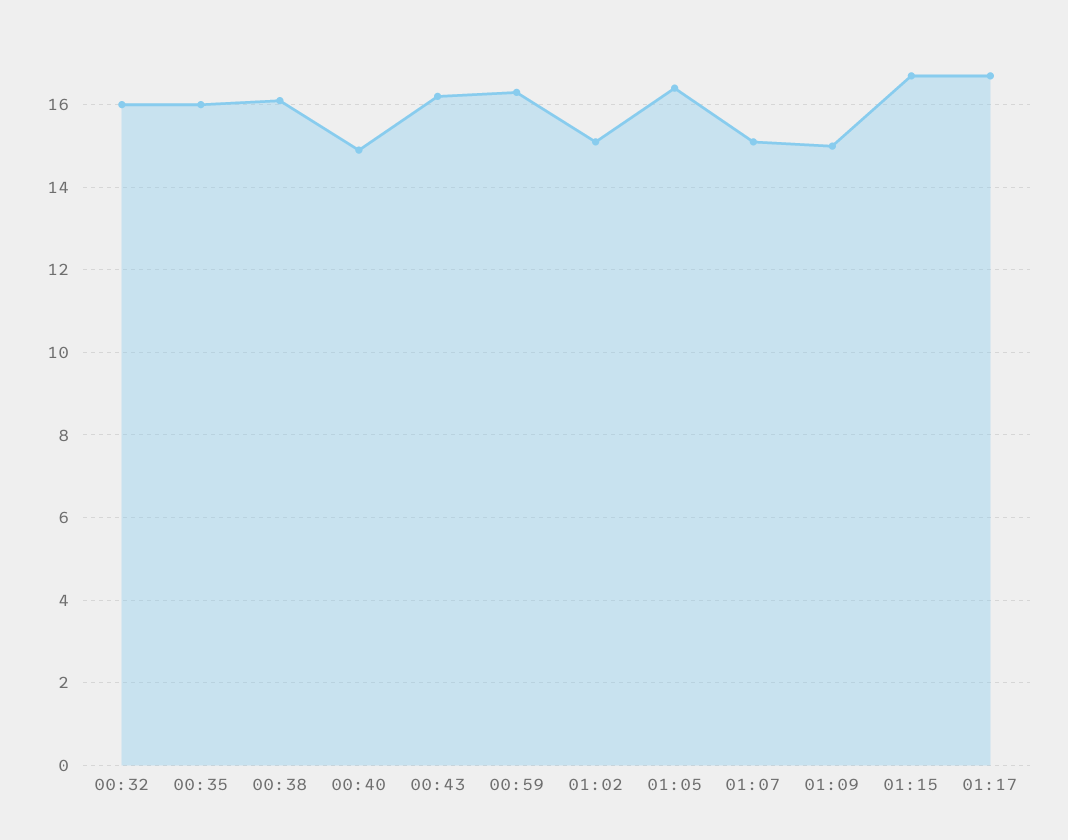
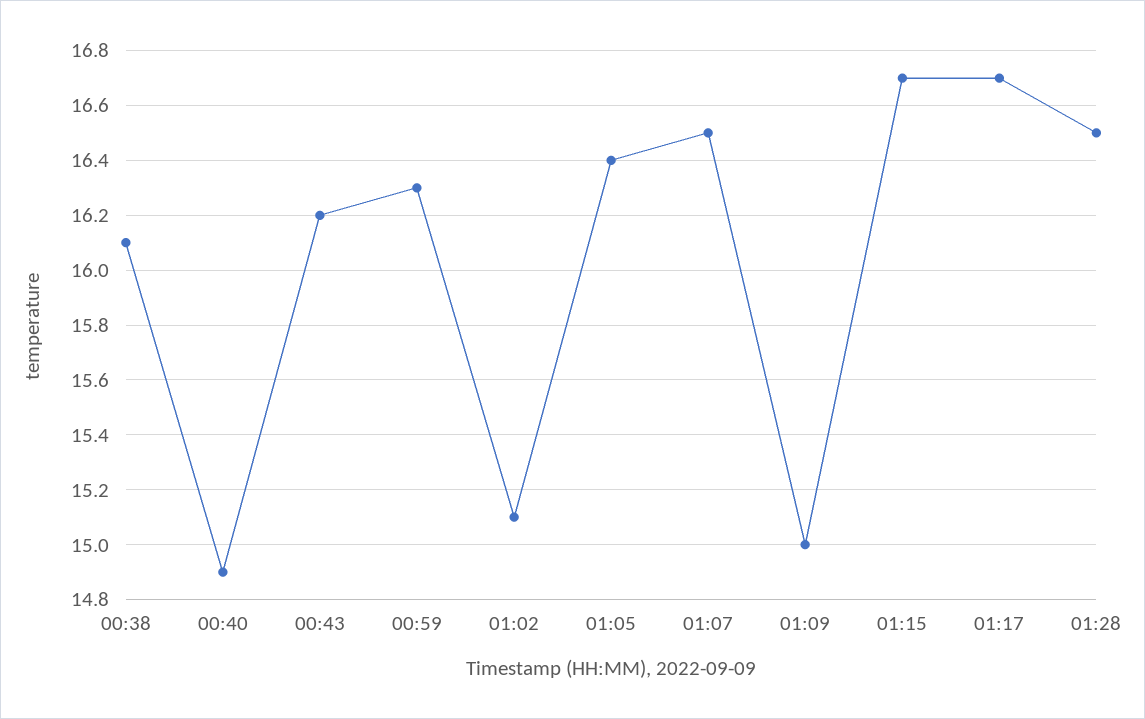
00:32: 16 -> none
00:35: 16 -> none
01:07: 15 -> 16.5
01:28: none -> 16.5

